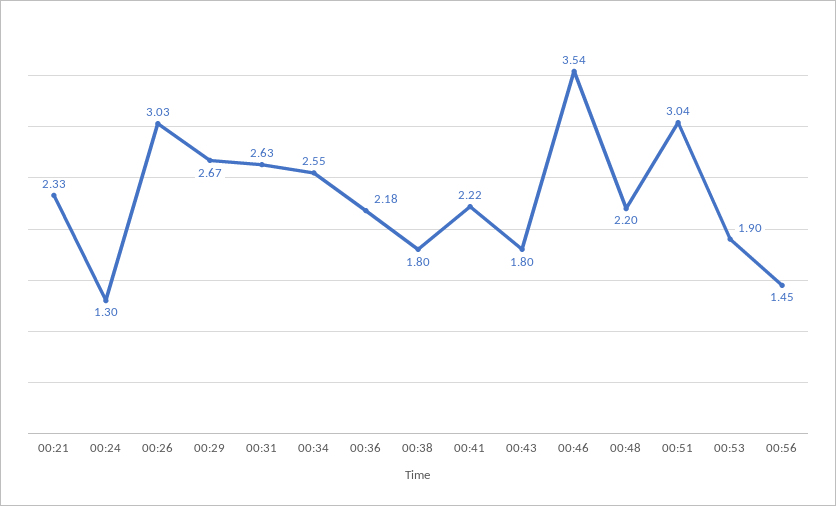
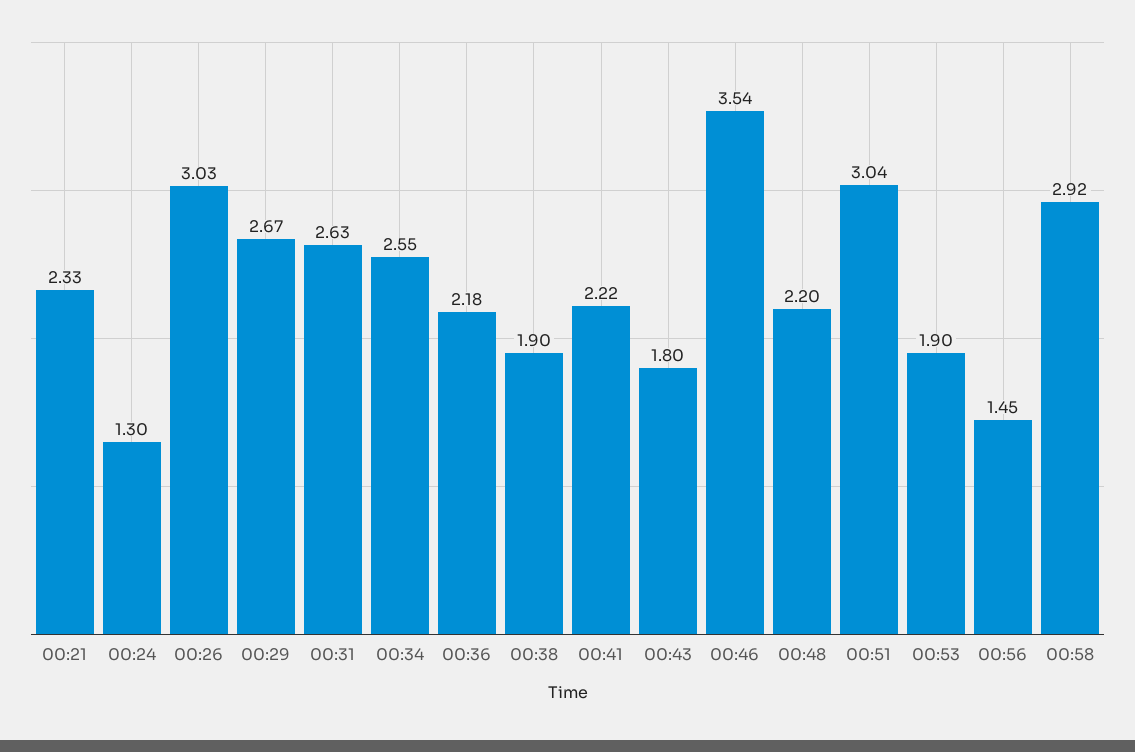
00:38: 1.8 -> 1.9
00:58: none -> 2.92

